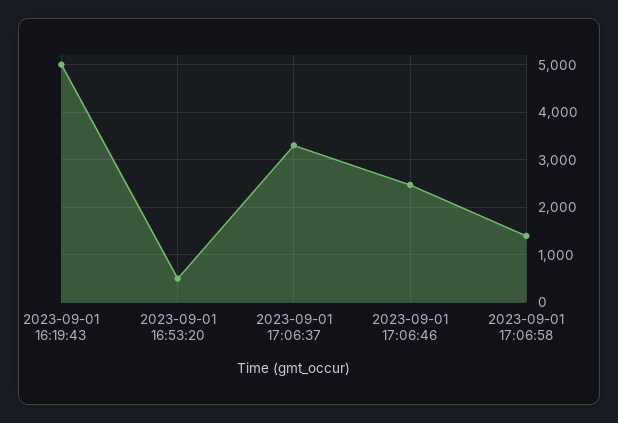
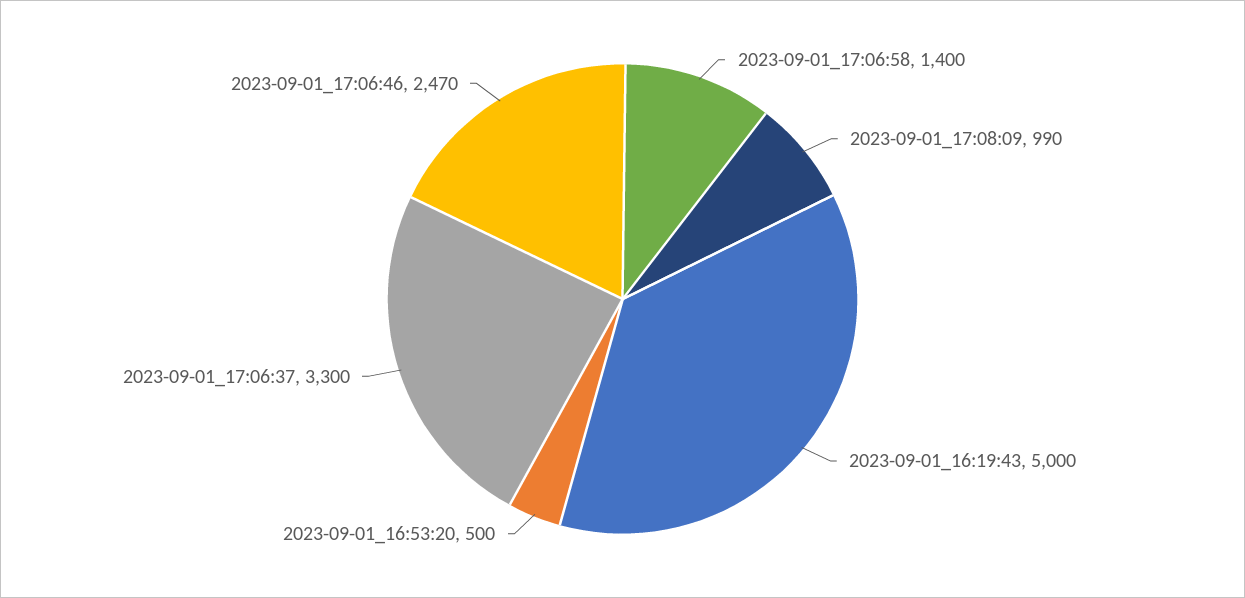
2023-09-01_17:08:09: none -> 990

